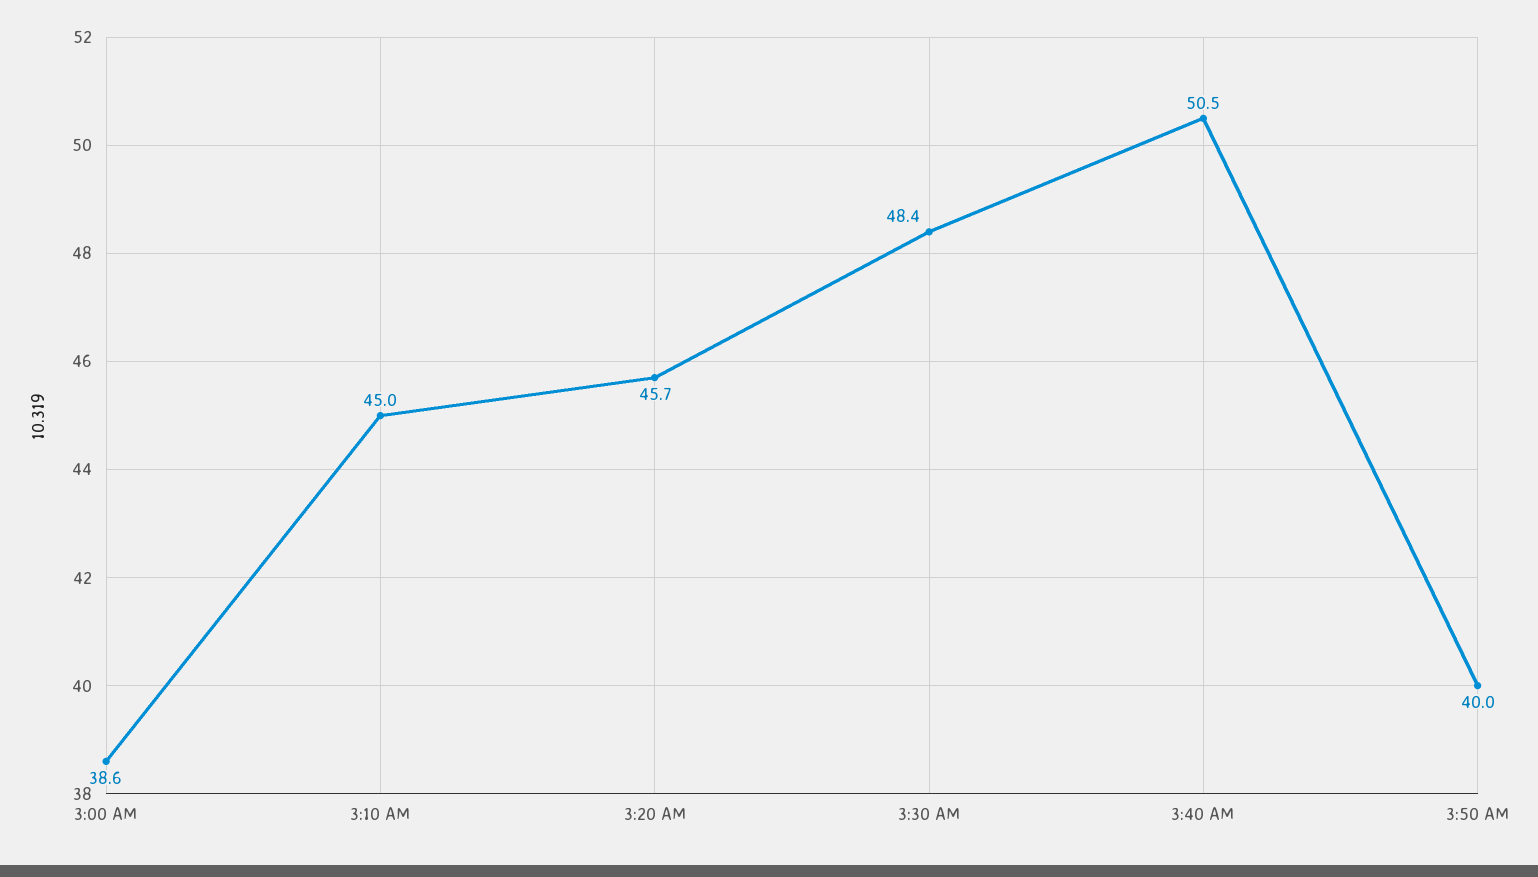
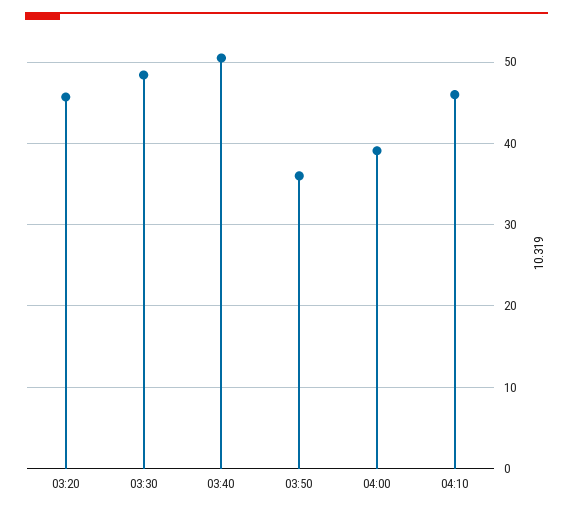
3:00 AM: 38.6 -> none
3:10 AM: 45 -> none
3:50 AM: 40 -> 36
04:00: none -> 39
04:10: none -> 46

